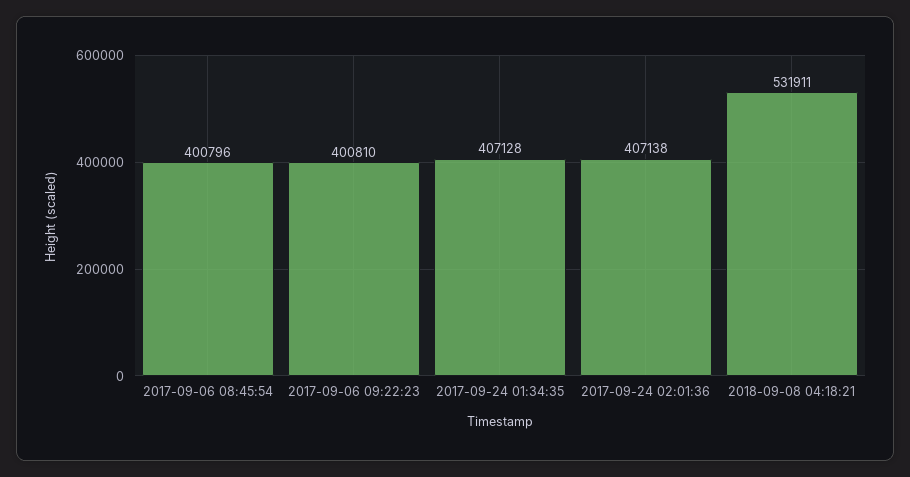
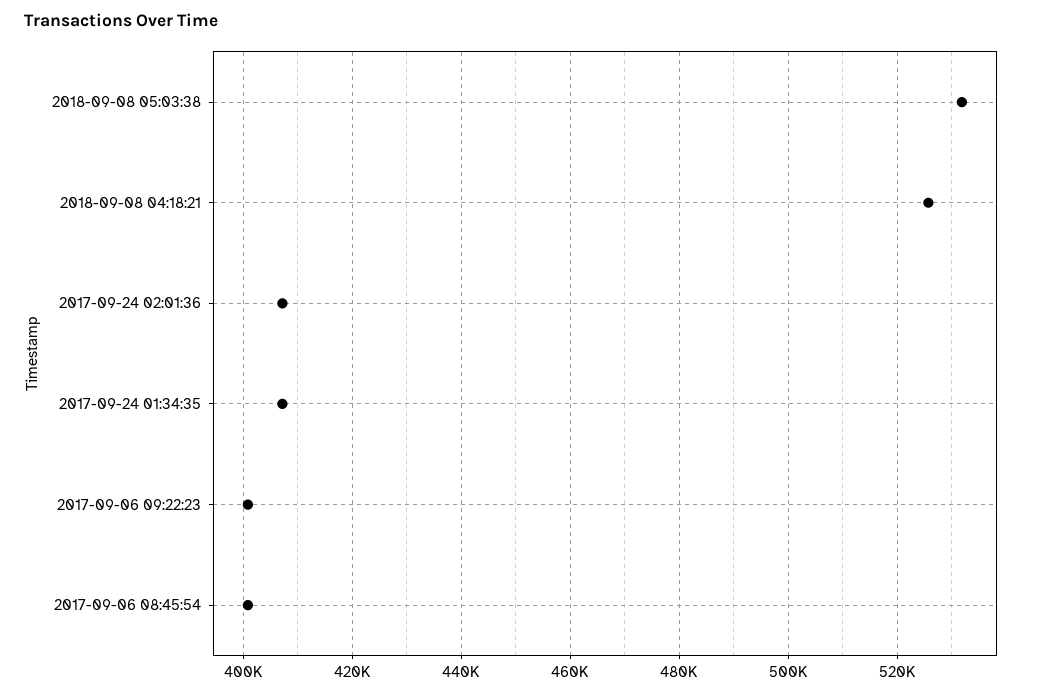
2018-09-08 04:18:21: 531911 -> 526000
2018-09-08 05:03:38: none -> 532000

